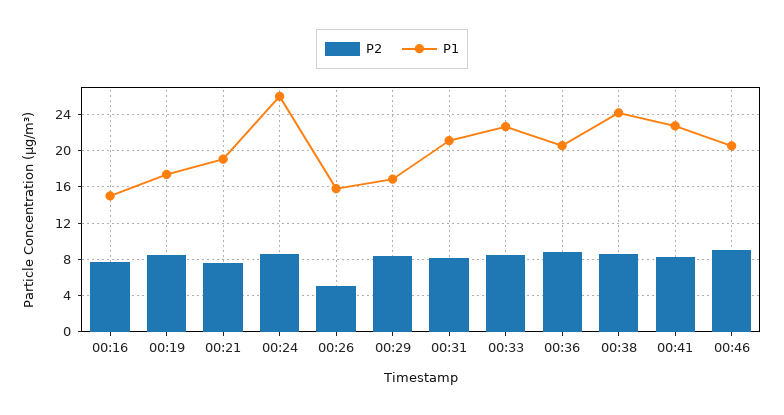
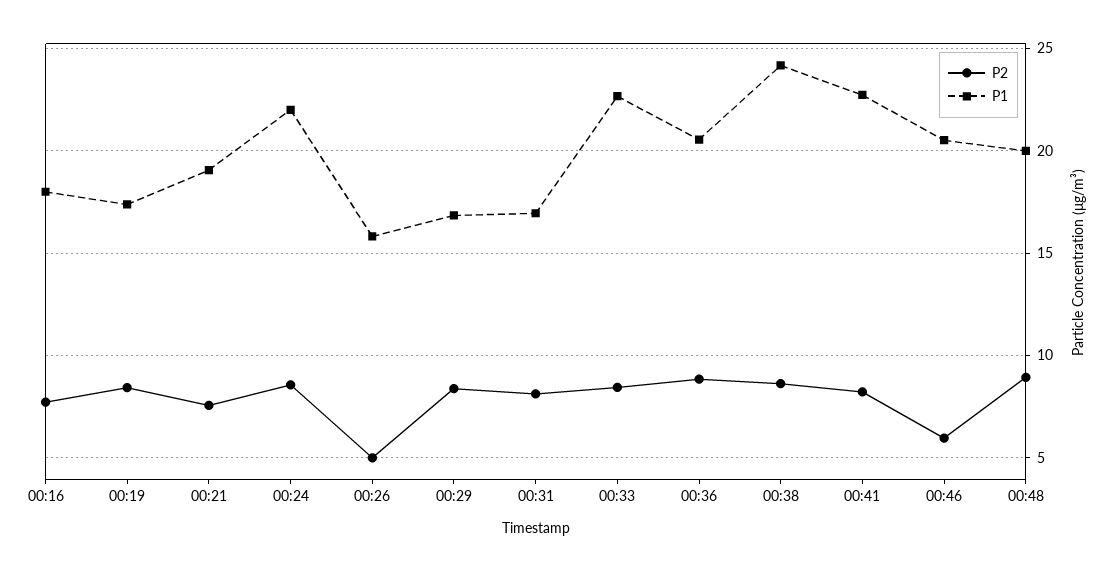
P1, 00:16: 15 -> 18
P1, 00:24: 26 -> 22
P1, 00:31: 21 -> 17
P2, 00:46: 9 -> 6
P2, 00:48: none -> 9
P1, 00:48: none -> 20

